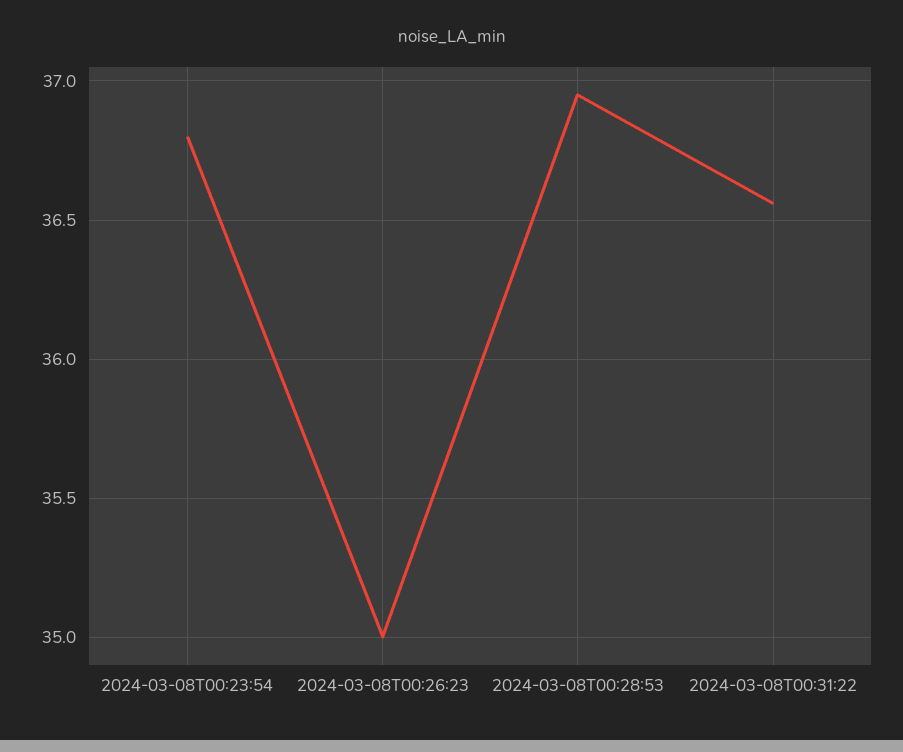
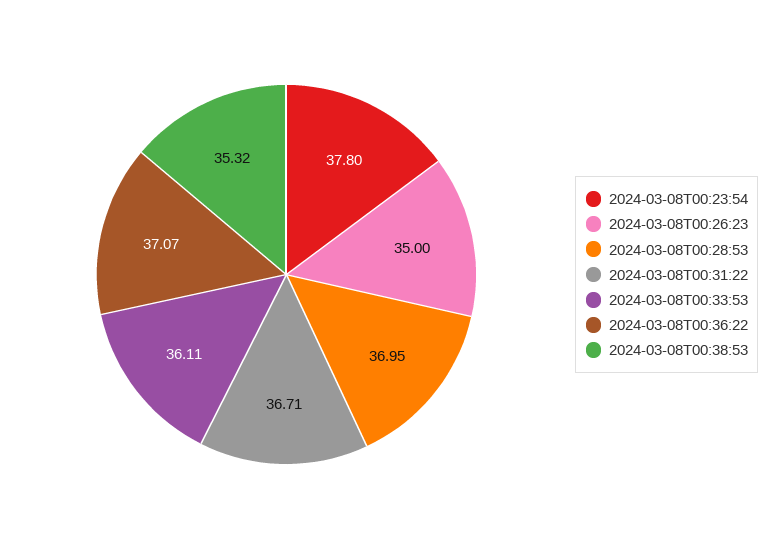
2024-03-08T00:23:54: 36.8 -> 37.8
2024-03-08T00:31:22: 36.55 -> 36.71
2024-03-08T00:33:53: none -> 36.11
2024-03-08T00:36:22: none -> 37.07
2024-03-08T00:38:53: none -> 35.32

